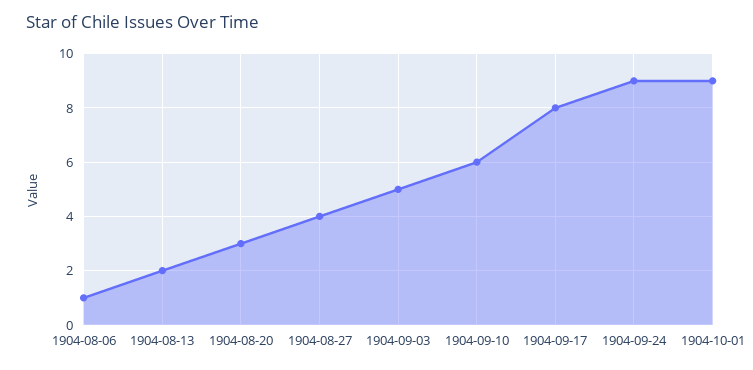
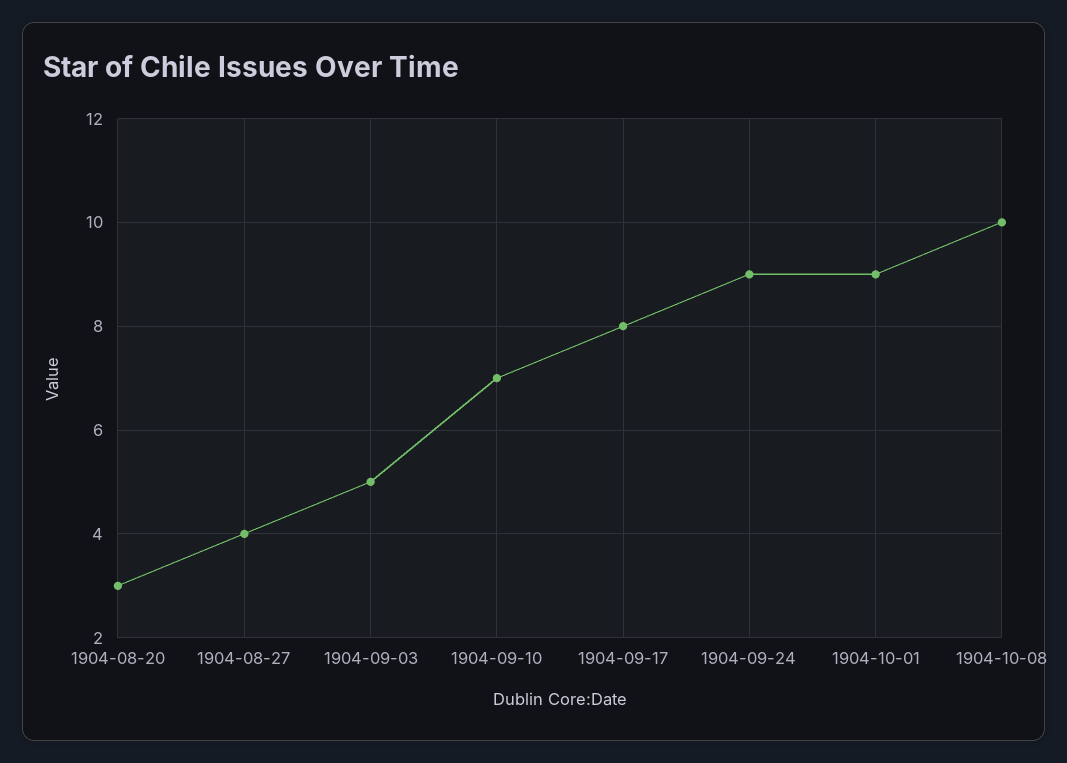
1904-08-06: 1 -> none
1904-08-13: 2 -> none
1904-09-10: 6 -> 7
1904-10-08: none -> 10

